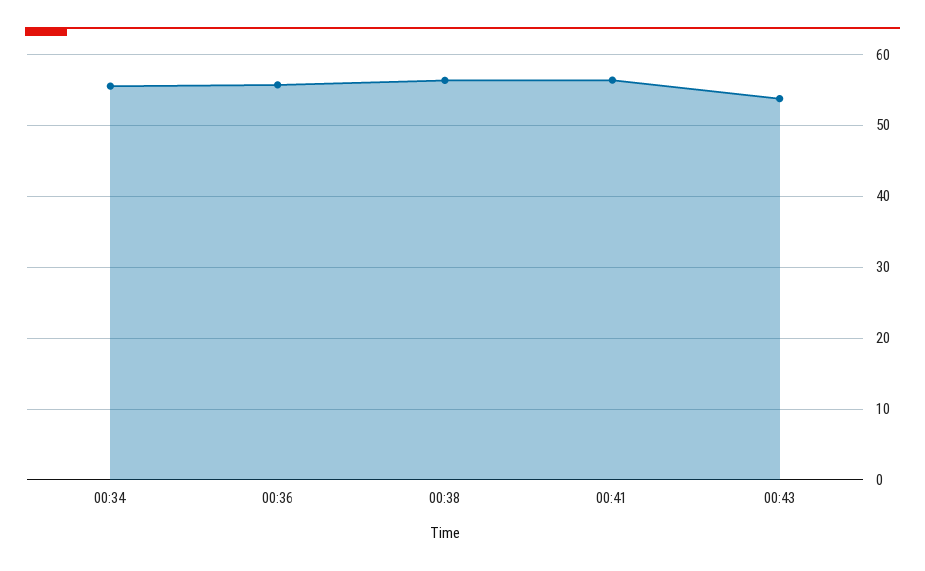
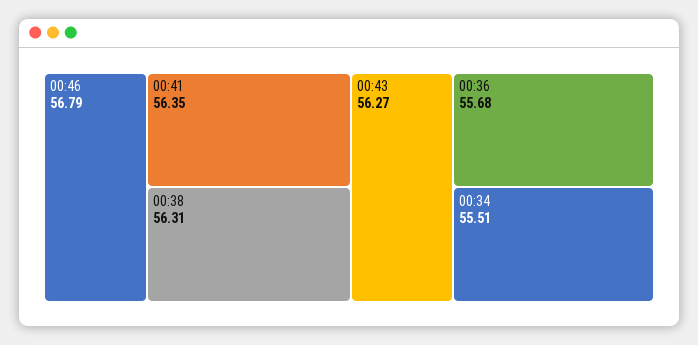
00:43: 54 -> 56.27
00:46: none -> 56.79

